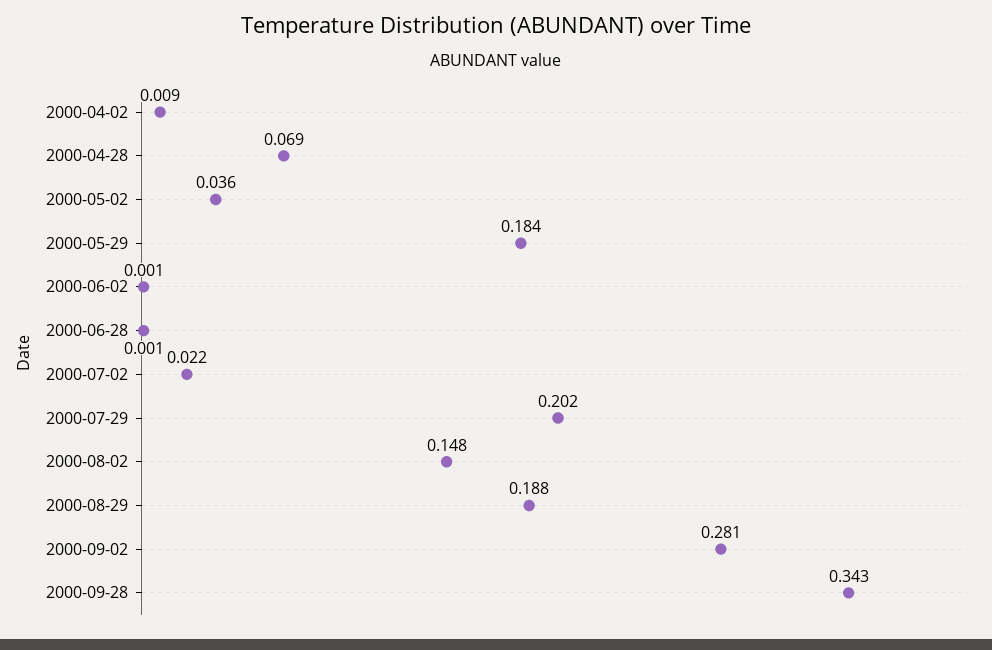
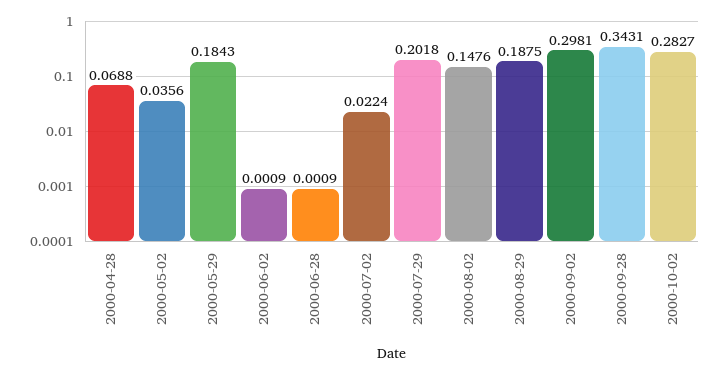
2000-04-02: 0.009 -> none
2000-09-02: 0.281 -> 0.2981
2000-10-02: none -> 0.2827

